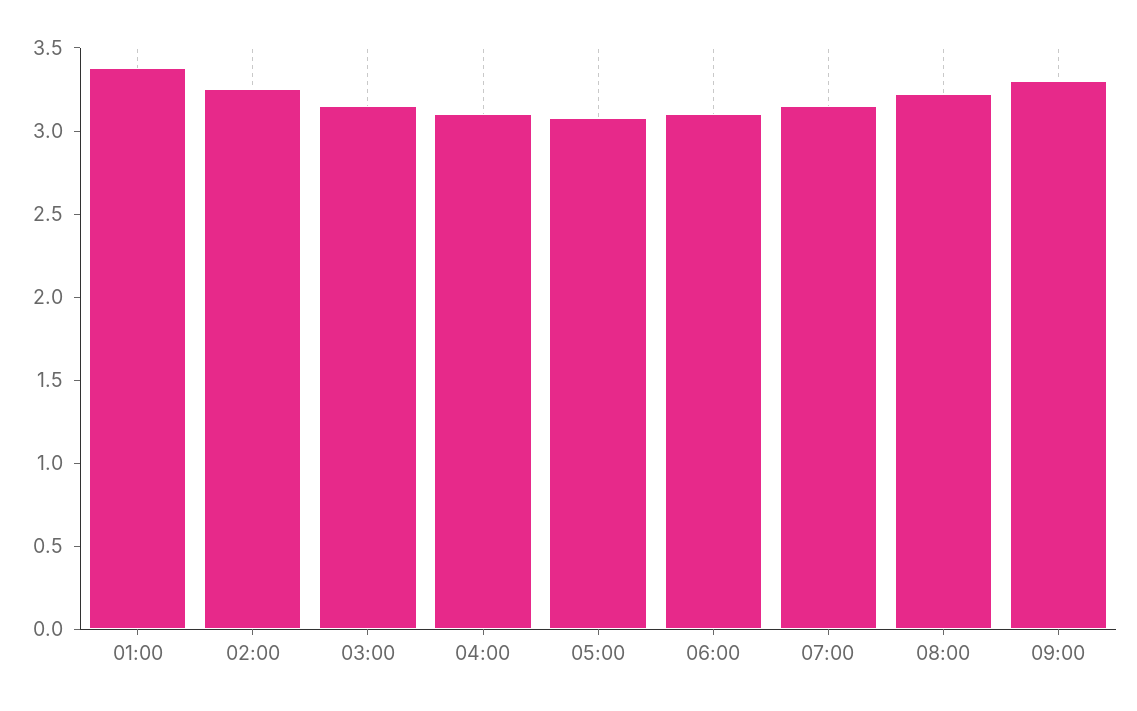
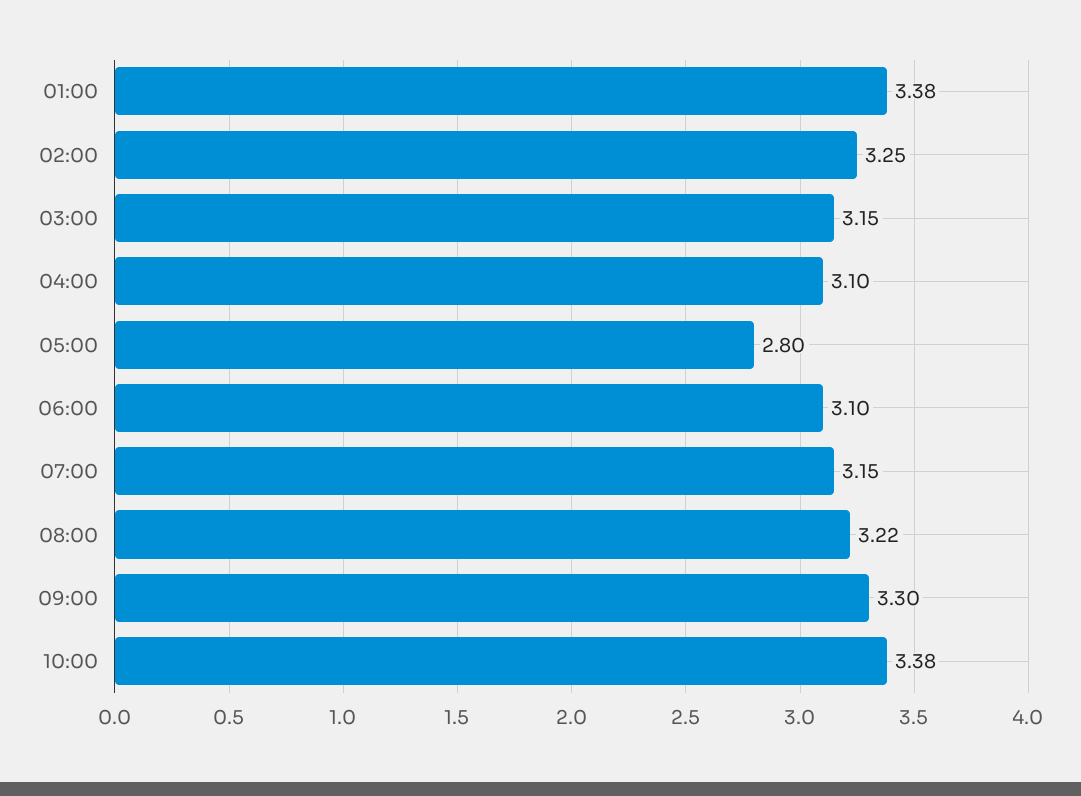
05:00: 3.1 -> 2.8
10:00: none -> 3.38

